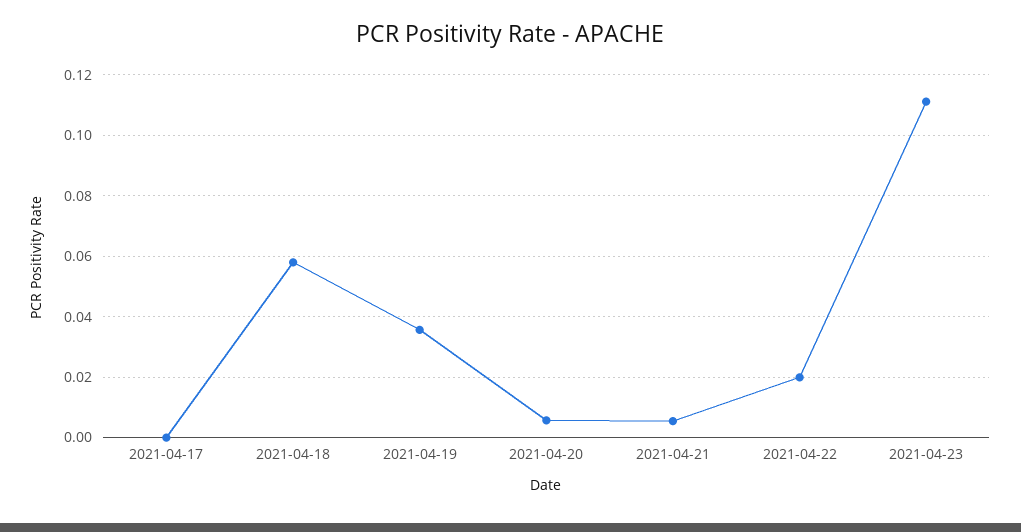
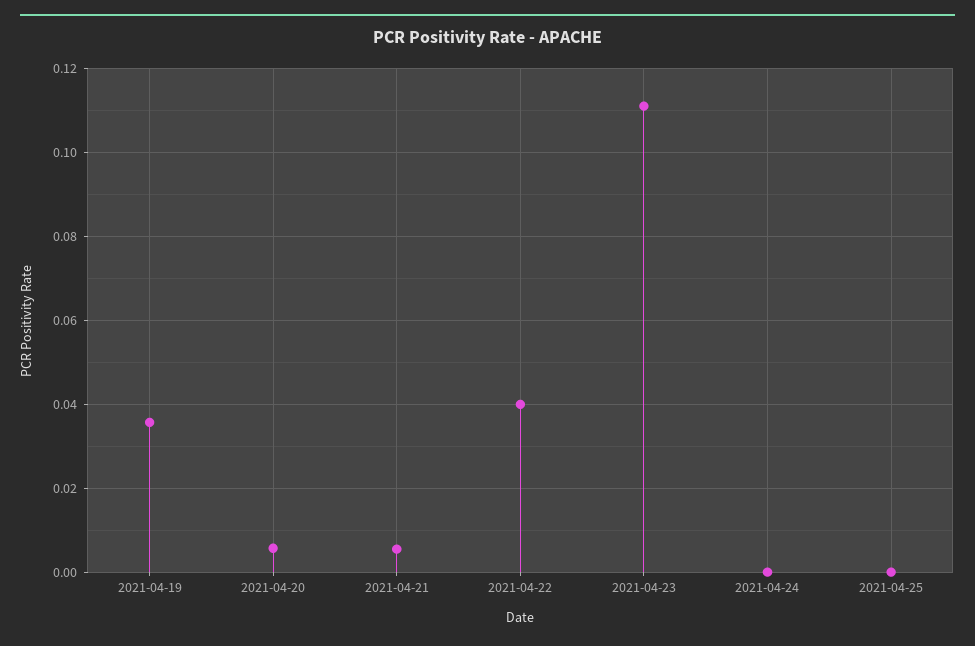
2021-04-17: 0 -> none
2021-04-18: 0.058 -> none
2021-04-22: 0.02 -> 0.04
2021-04-24: none -> 0
2021-04-25: none -> 0

